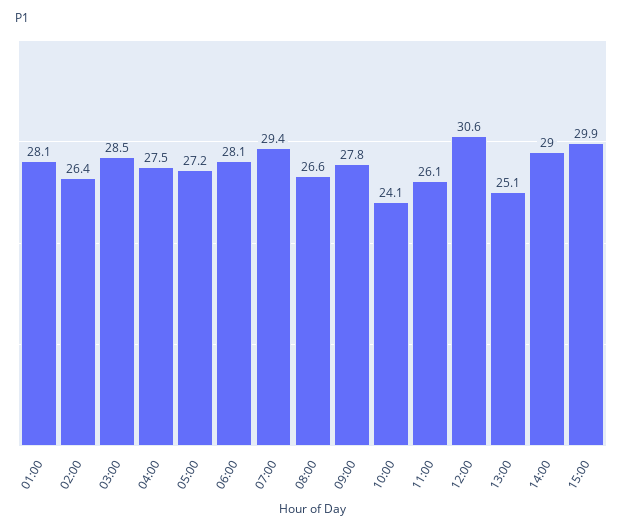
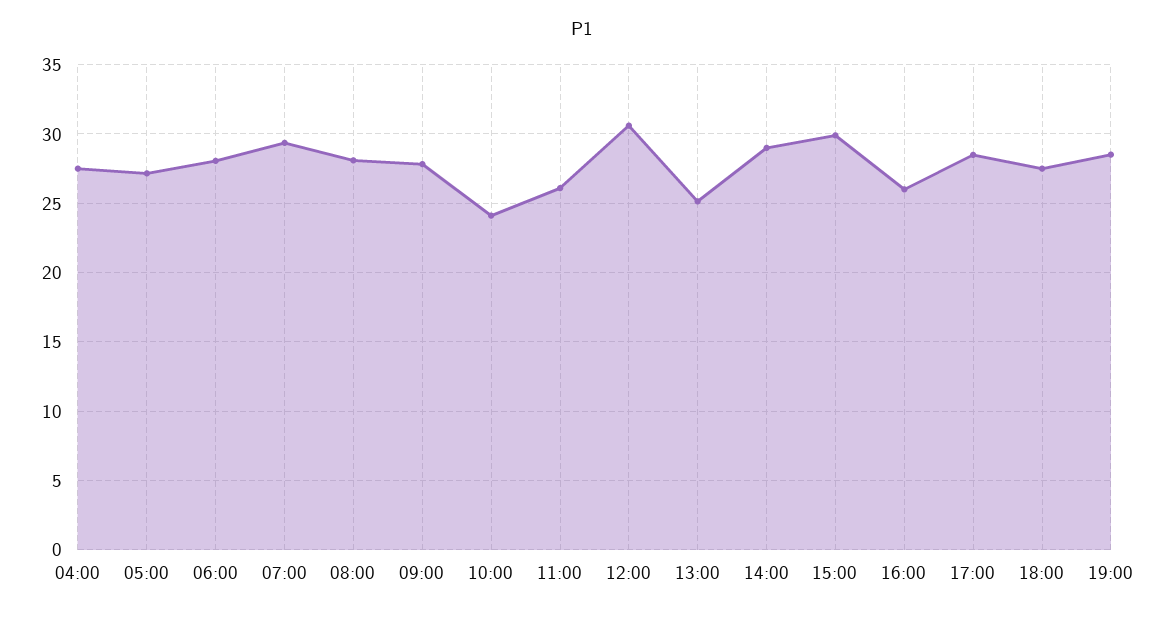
01:00: 28.1 -> none
02:00: 26.4 -> none
03:00: 28.5 -> none
08:00: 26.6 -> 28
16:00: none -> 26
17:00: none -> 28.5
18:00: none -> 27.5
19:00: none -> 28.5

